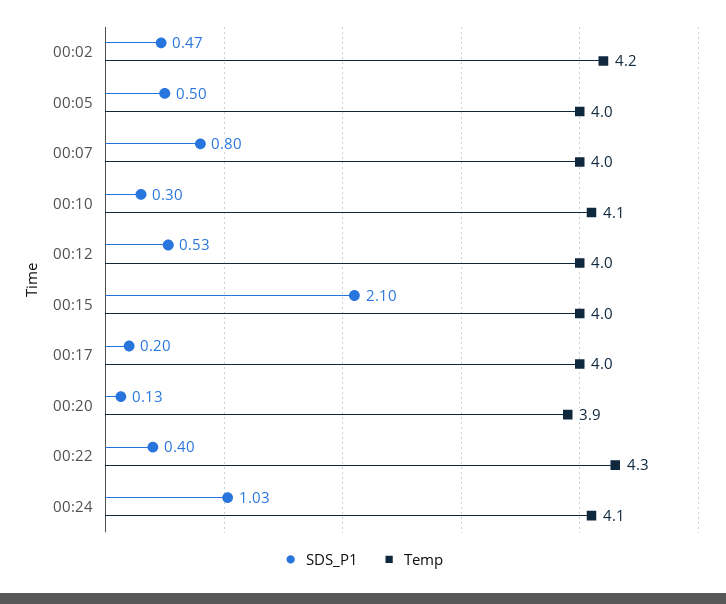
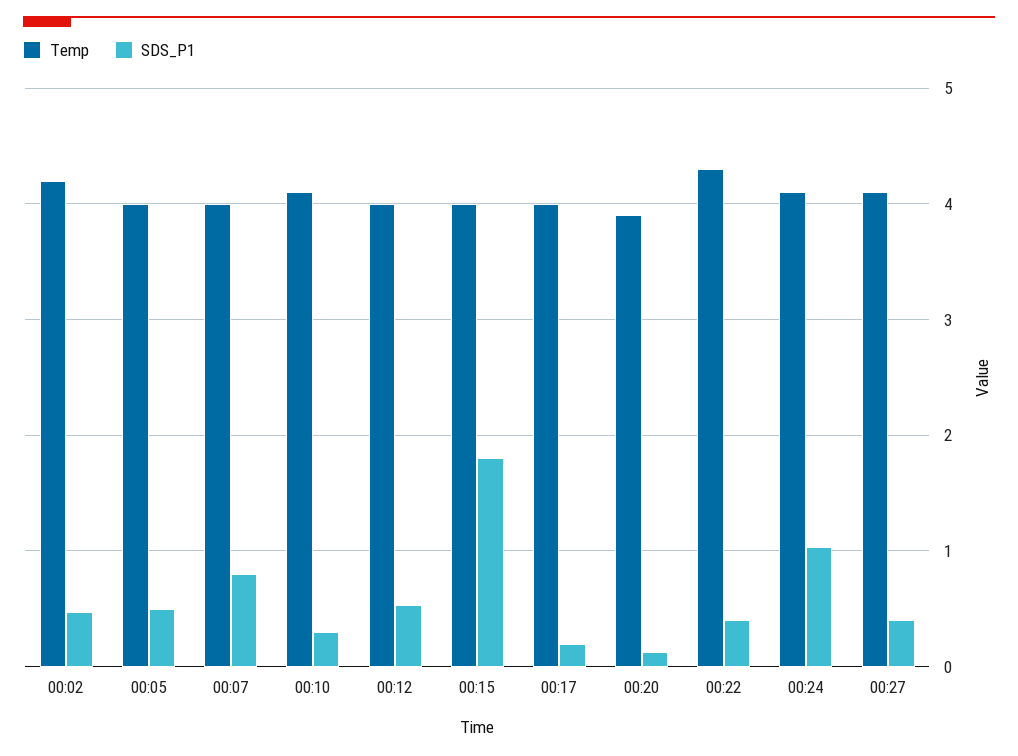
SDS_P1, 00:15: 2.1 -> 1.8
Temp, 00:27: none -> 4.1
SDS_P1, 00:27: none -> 0.4

